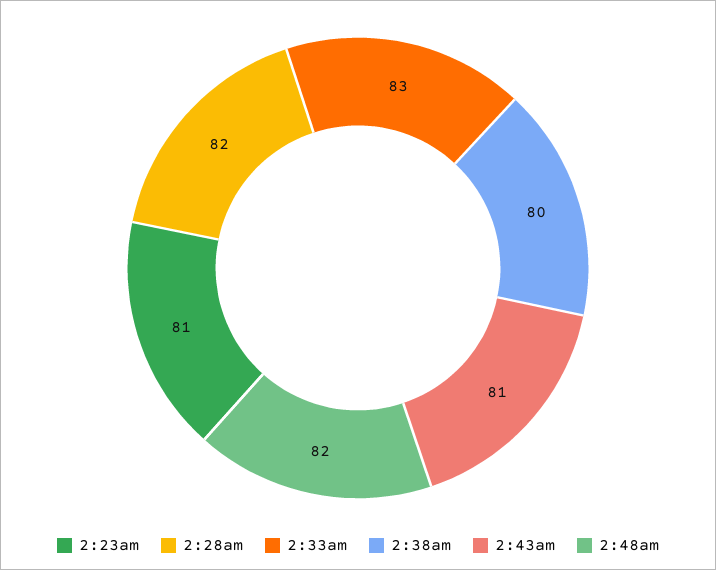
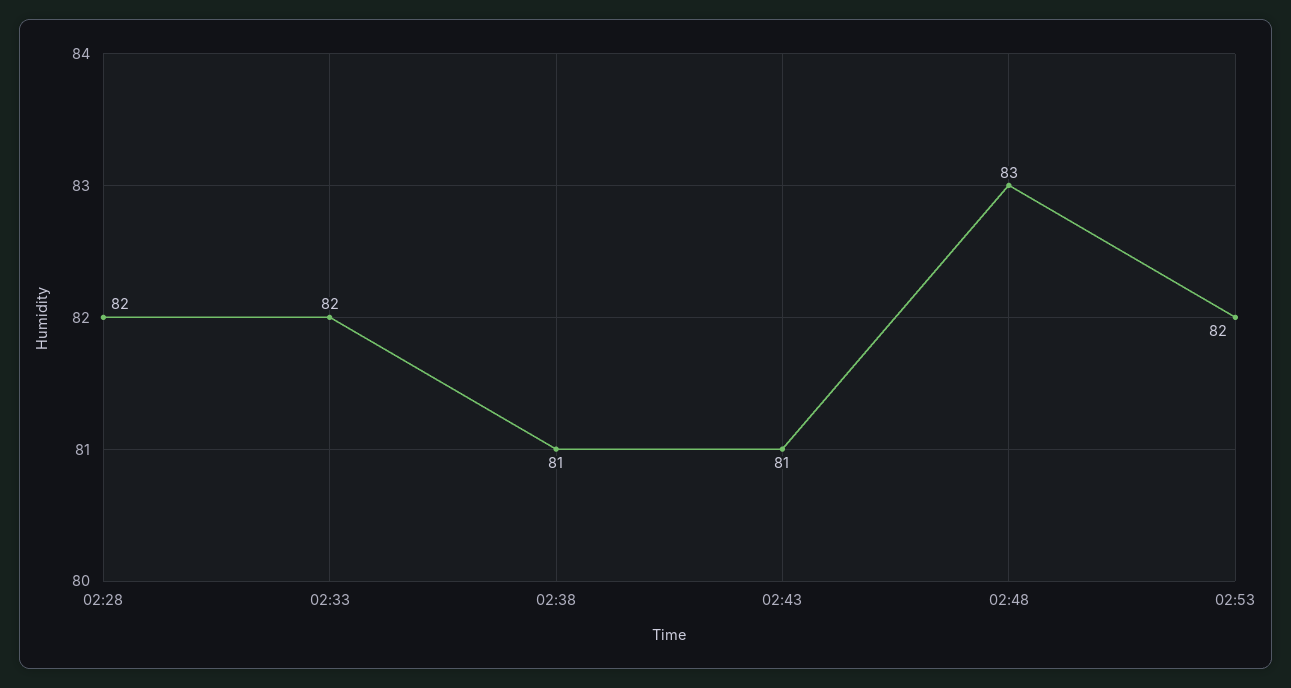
2:23am: 81 -> none
2:33am: 83 -> 82
2:38am: 80 -> 81
2:48am: 82 -> 83
02:53: none -> 82

